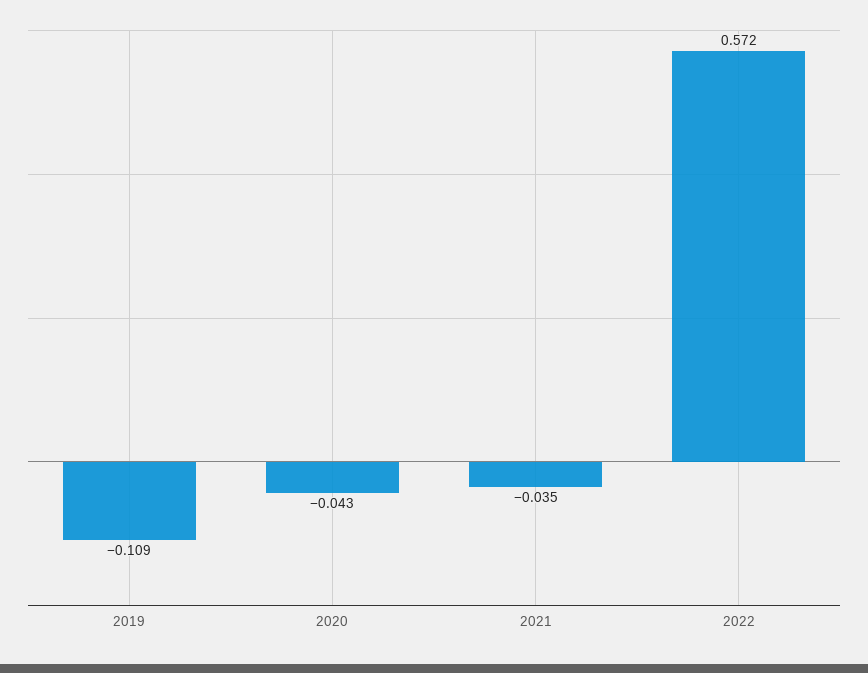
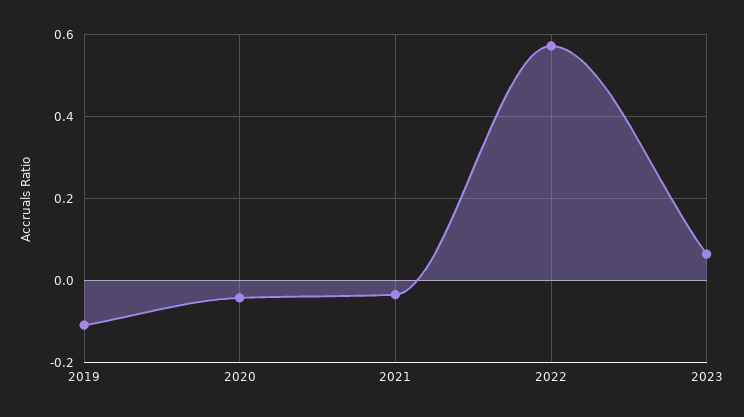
2023: none -> 0.06

